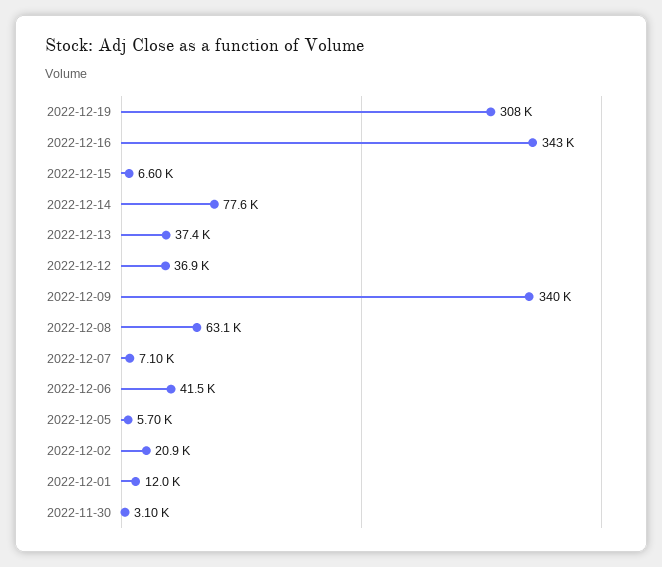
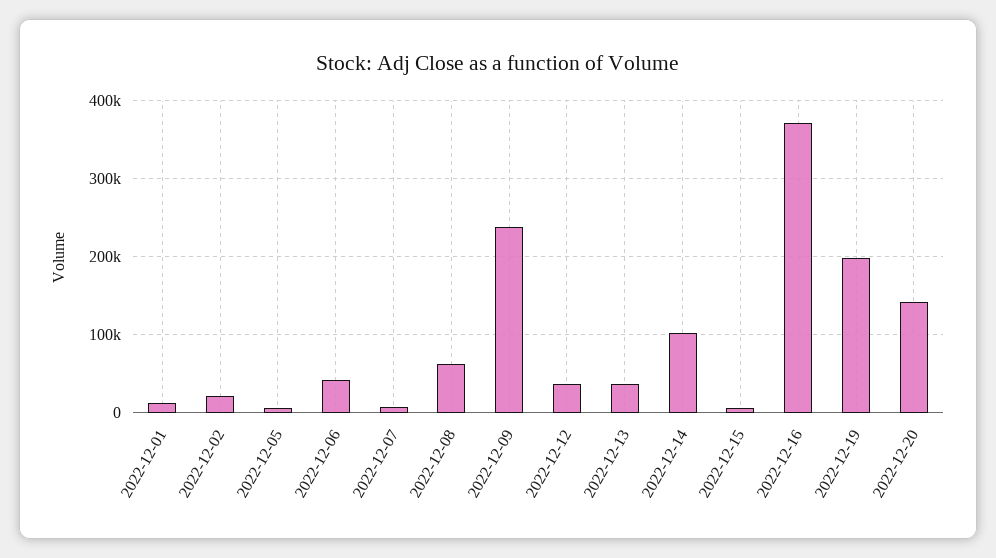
2022-12-19: 308000 -> 200000
2022-12-16: 343000 -> 370000
2022-12-14: 77600 -> 100000
2022-12-09: 340000 -> 240000
2022-11-30: 3100 -> none
2022-12-20: none -> 140000

